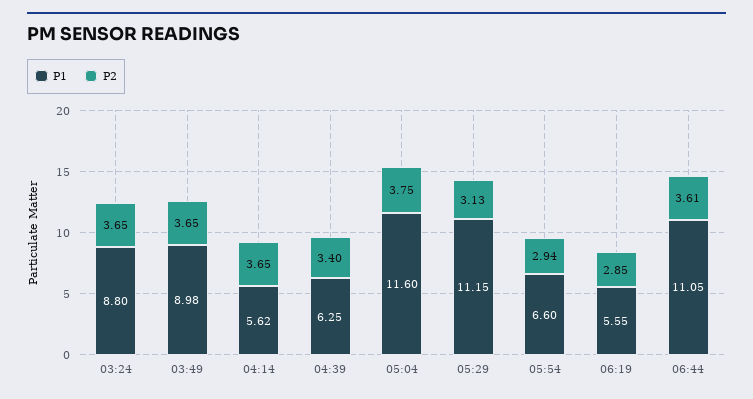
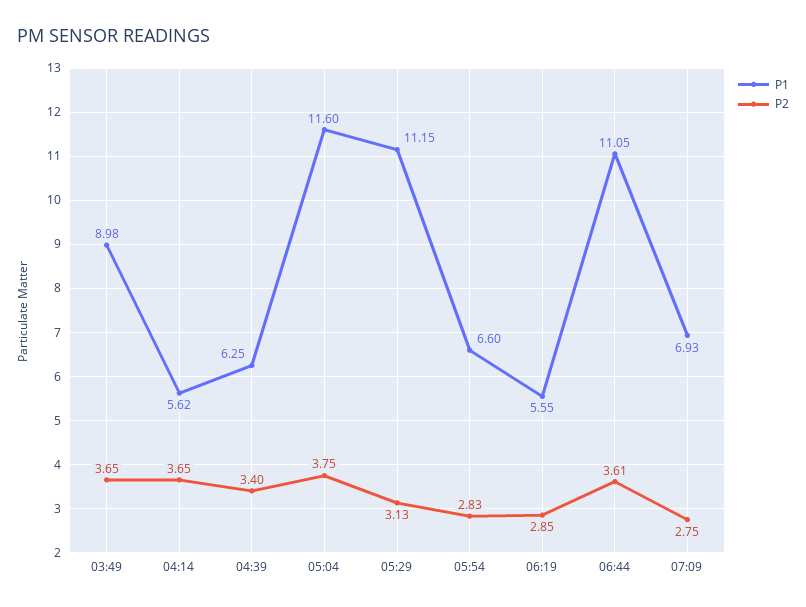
P1, 03:24: 8.8 -> none
P2, 03:24: 3.65 -> none
P2, 05:54: 2.94 -> 2.83
P1, 07:09: none -> 6.93
P2, 07:09: none -> 2.75

